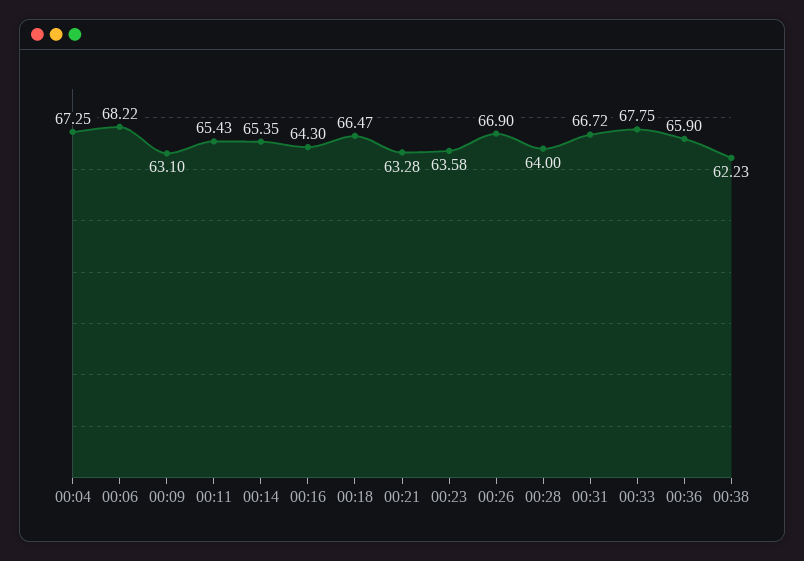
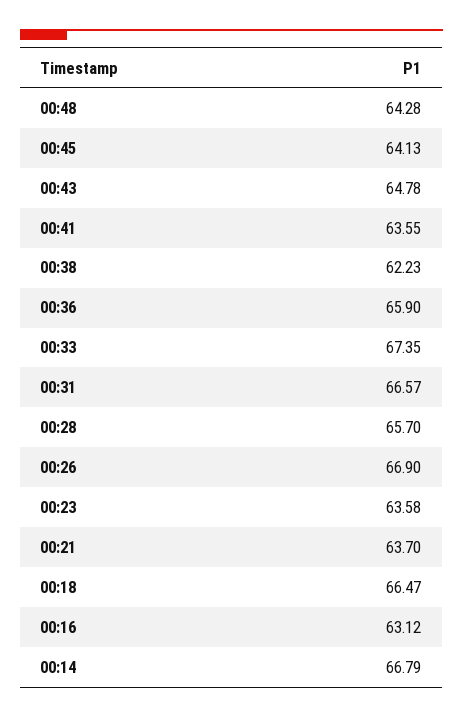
00:04: 67.25 -> none
00:06: 68.22 -> none
00:09: 63.1 -> none
00:11: 65.43 -> none
00:14: 65.35 -> 66.79
00:16: 64.3 -> 63.12
00:21: 63.28 -> 63.7
00:28: 64 -> 65.7
00:31: 66.72 -> 66.57
00:33: 67.75 -> 67.35
00:48: none -> 64.28
00:45: none -> 64.13
00:43: none -> 64.78
00:41: none -> 63.55

